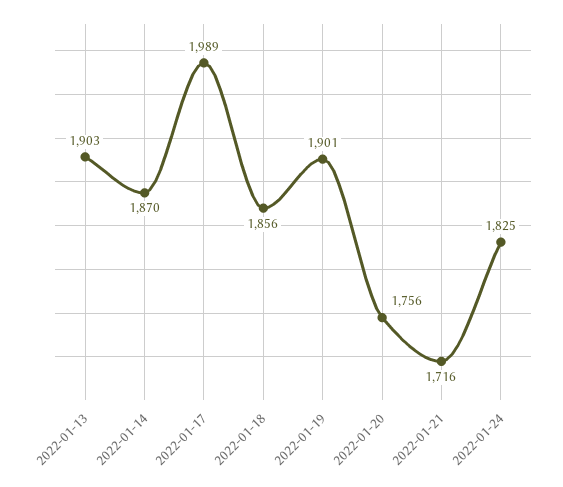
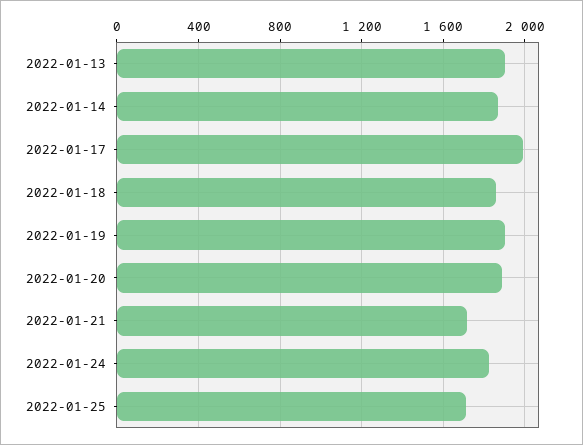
2022-01-20: 1756 -> 1900
2022-01-25: none -> 1700

